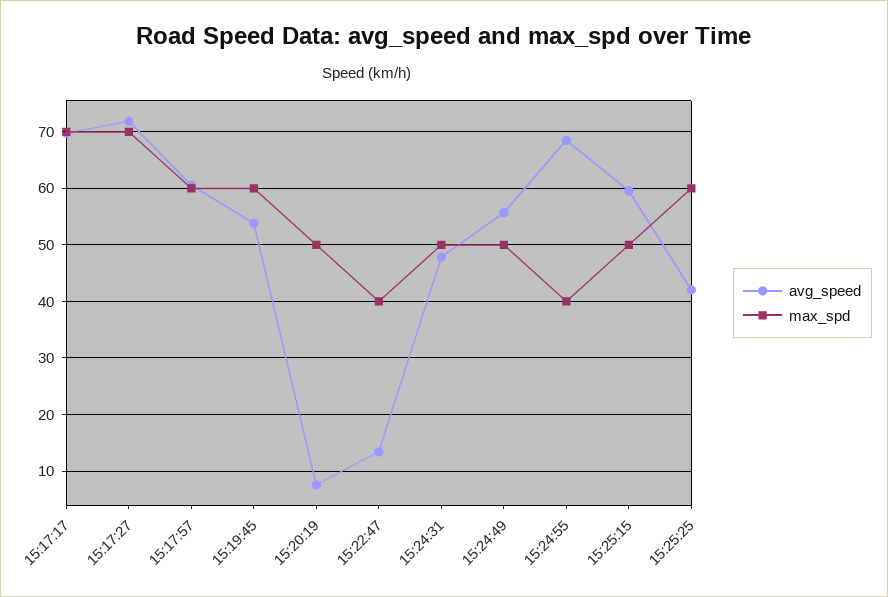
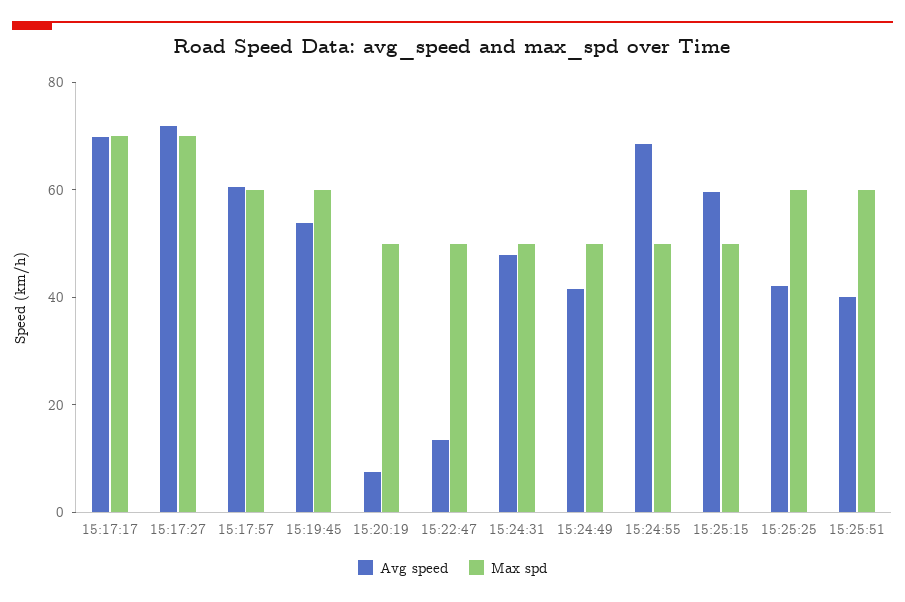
max_spd, 15:22:47: 40 -> 50
avg_speed, 15:24:49: 56 -> 40
max_spd, 15:24:55: 40 -> 50
avg_speed, 15:25:51: none -> 40
max_spd, 15:25:51: none -> 60

